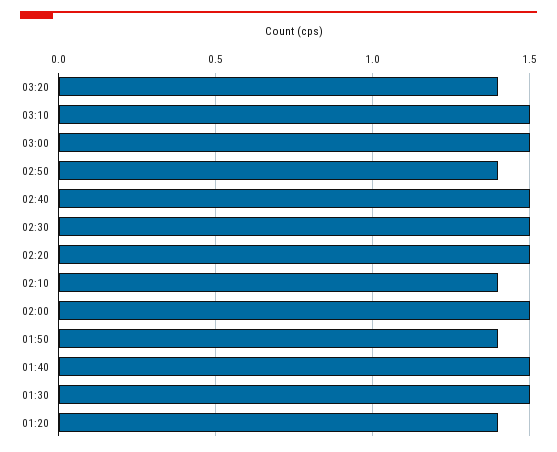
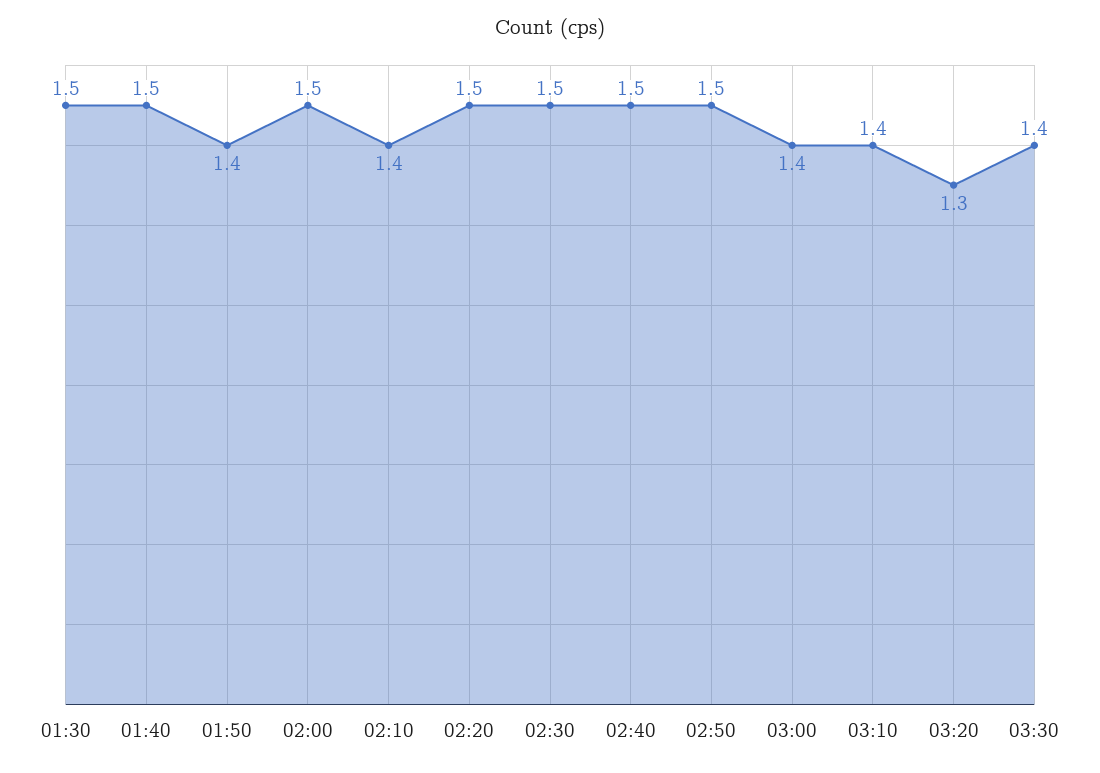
03:20: 1.4 -> 1.3
03:10: 1.5 -> 1.4
03:00: 1.5 -> 1.4
02:50: 1.4 -> 1.5
01:20: 1.4 -> none
03:30: none -> 1.4

